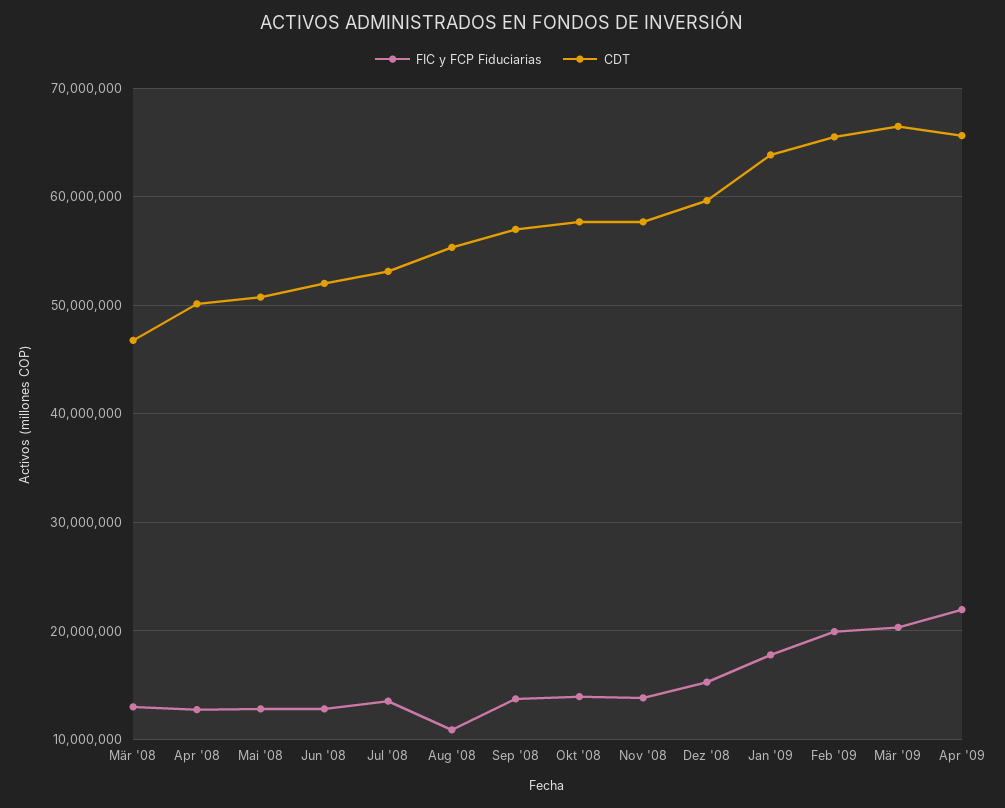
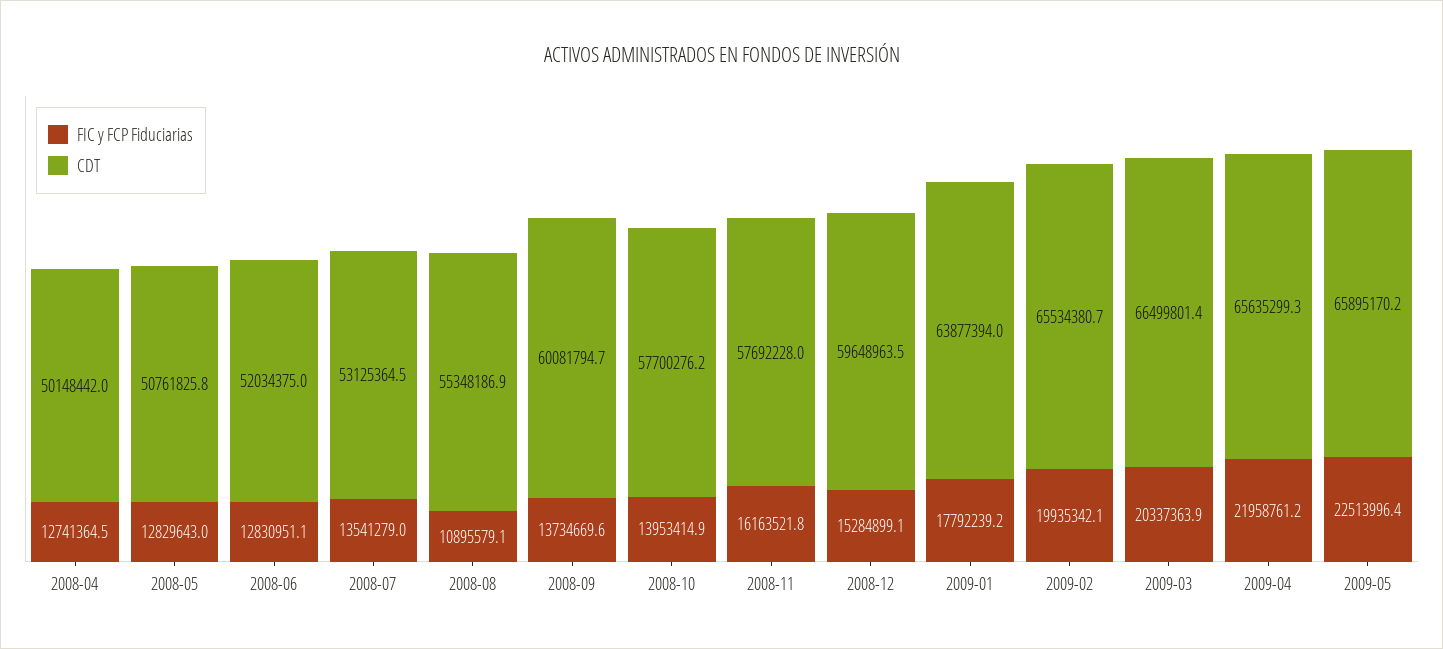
FIC y FCP Fiduciarias, Mär '08: 13000000 -> none
CDT, Mär '08: 47000000 -> none
CDT, Sep '08: 57000000 -> 60081794.7
FIC y FCP Fiduciarias, Nov '08: 14000000 -> 16163521.8
FIC y FCP Fiduciarias, 2009-05: none -> 22513996.4
CDT, 2009-05: none -> 65895170.2

